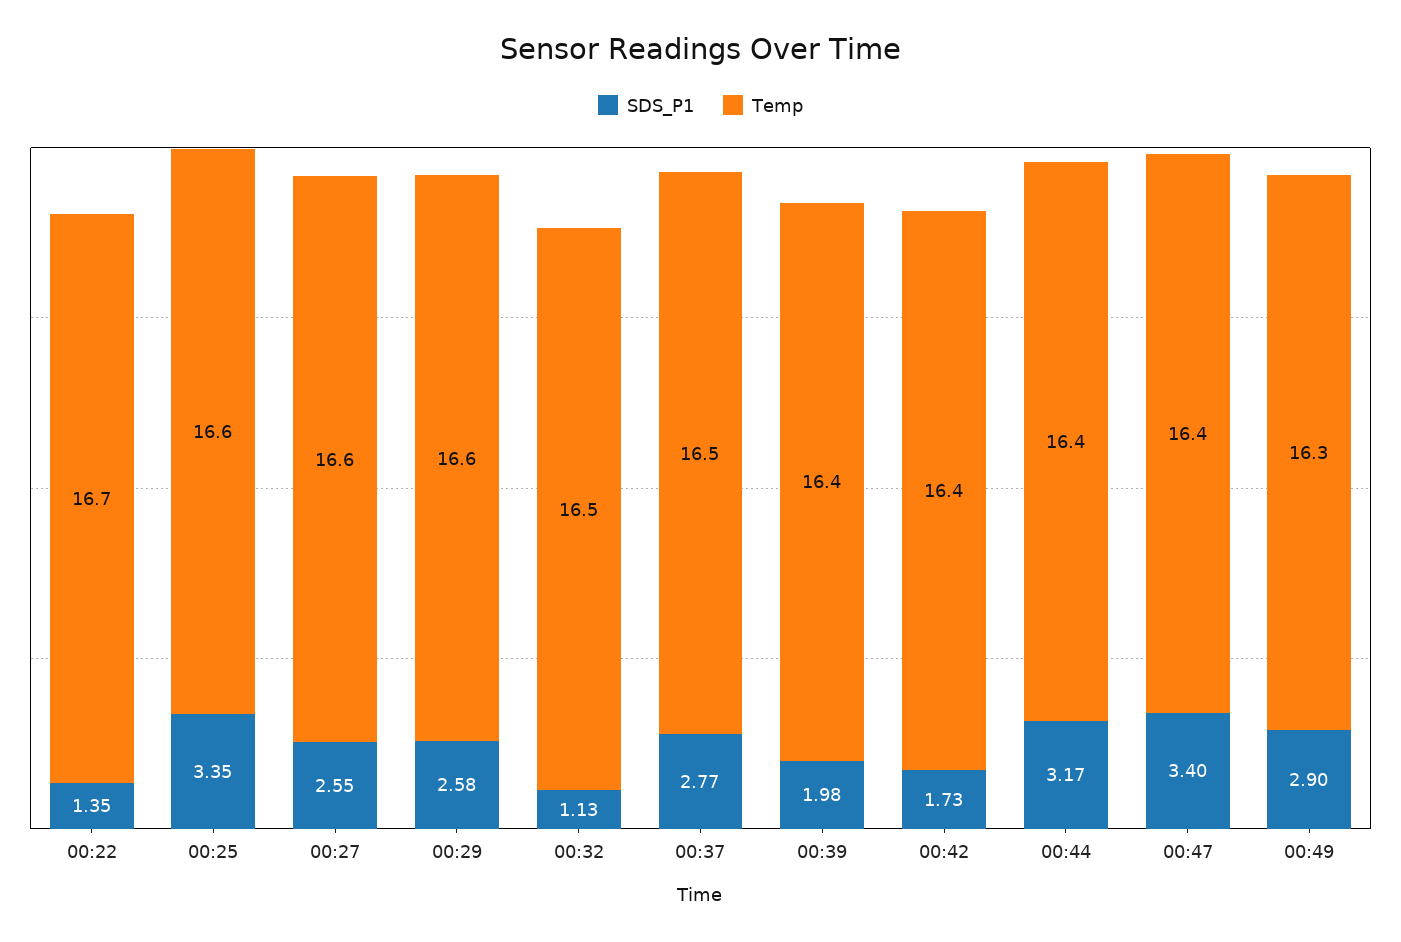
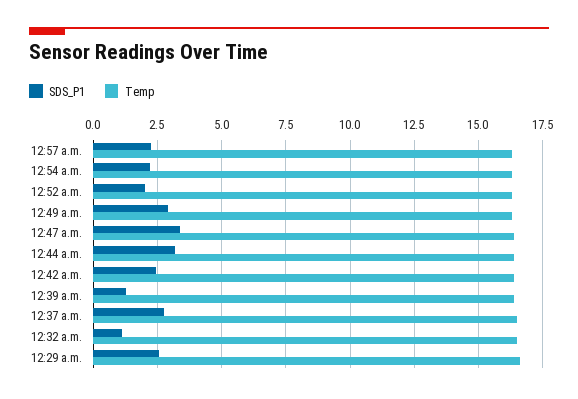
SDS_P1, 00:22: 1.35 -> none
Temp, 00:22: 16.7 -> none
SDS_P1, 00:25: 3.35 -> none
Temp, 00:25: 16.6 -> none
SDS_P1, 00:27: 2.55 -> none
Temp, 00:27: 16.6 -> none
SDS_P1, 00:39: 1.98 -> 1.25
SDS_P1, 00:42: 1.73 -> 2.5
SDS_P1, 12:57 a.m.: none -> 2.25
Temp, 12:57 a.m.: none -> 16.25
SDS_P1, 12:54 a.m.: none -> 2.25
Temp, 12:54 a.m.: none -> 16.25
SDS_P1, 12:52 a.m.: none -> 2
Temp, 12:52 a.m.: none -> 16.25

